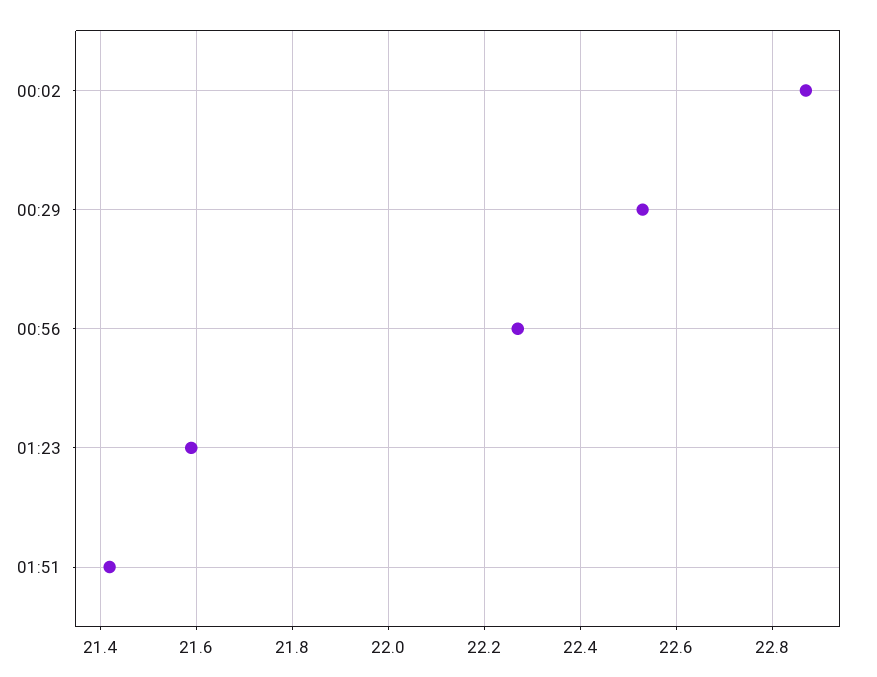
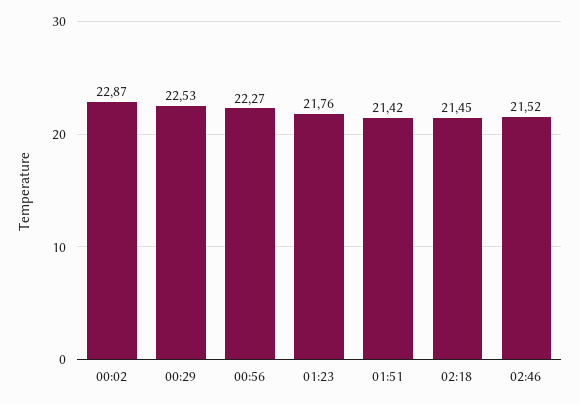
01:23: 21.6 -> 21.76
02:18: none -> 21.45
02:46: none -> 21.52

